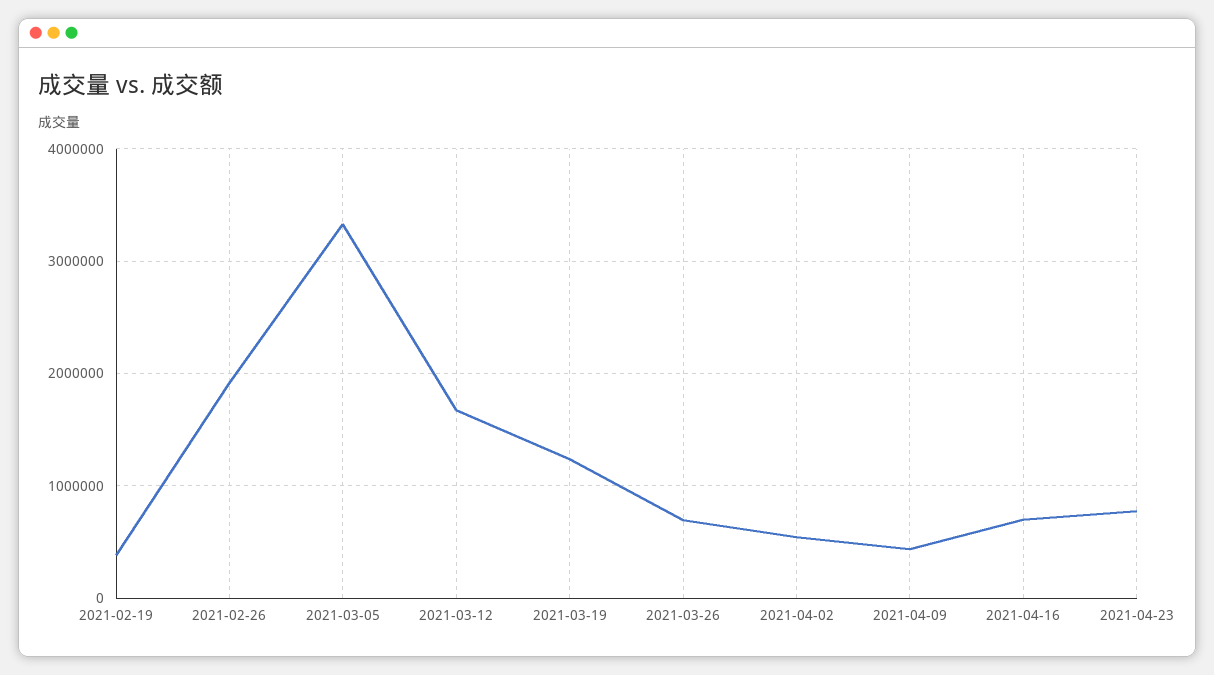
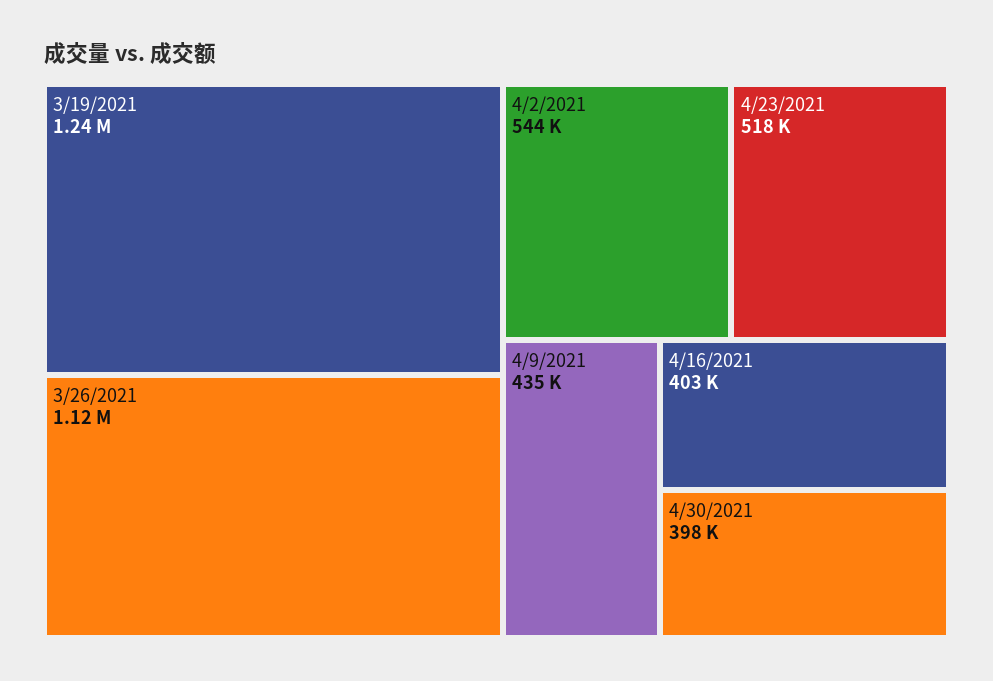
2021-02-19: 400000 -> none
2021-02-26: 1900000 -> none
2021-03-05: 3300000 -> none
2021-03-12: 1700000 -> none
2021-03-26: 700000 -> 1120000
2021-04-16: 700000 -> 403000
2021-04-23: 800000 -> 518000
4/30/2021: none -> 398000

